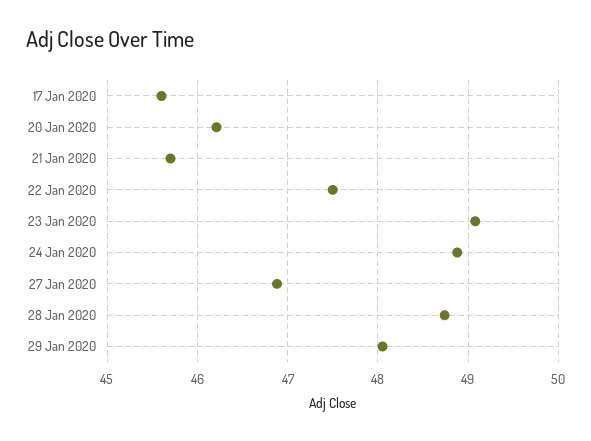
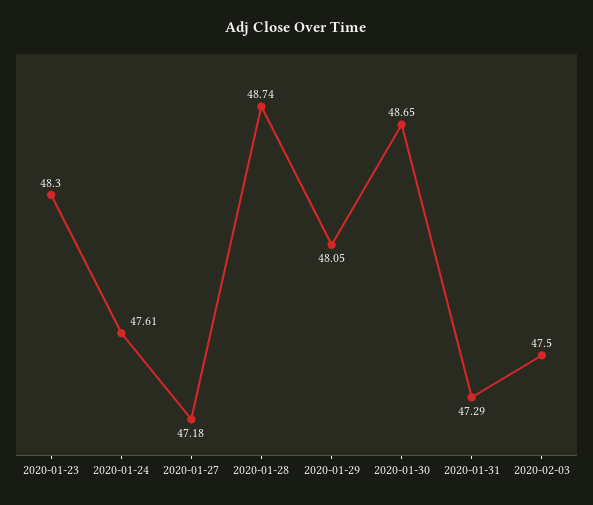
17 Jan 2020: 45.6 -> none
20 Jan 2020: 46.2 -> none
21 Jan 2020: 45.7 -> none
22 Jan 2020: 47.5 -> none
23 Jan 2020: 49.1 -> 48.3
24 Jan 2020: 48.9 -> 47.61
27 Jan 2020: 46.9 -> 47.18
2020-01-30: none -> 48.65
2020-01-31: none -> 47.29
2020-02-03: none -> 47.5

